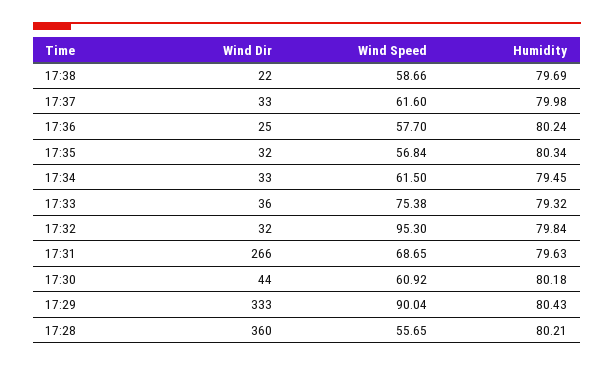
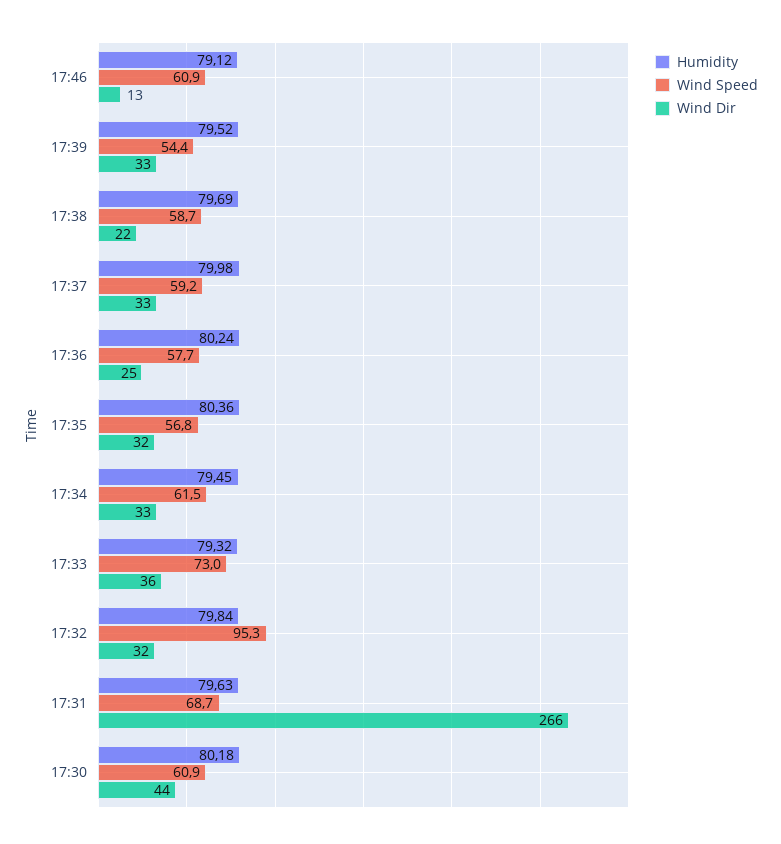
Wind Speed, 17:37: 61.6 -> 59.2
Humidity, 17:35: 80.34 -> 80.36
Wind Speed, 17:33: 75.38 -> 73
Wind Dir, 17:29: 333 -> none
Wind Speed, 17:29: 90.04 -> none
Humidity, 17:29: 80.43 -> none
Wind Dir, 17:28: 360 -> none
Wind Speed, 17:28: 55.65 -> none
Humidity, 17:28: 80.21 -> none
Humidity, 17:46: none -> 79.12
Wind Speed, 17:46: none -> 60.9
Wind Dir, 17:46: none -> 13
Humidity, 17:39: none -> 79.52
Wind Speed, 17:39: none -> 54.4
Wind Dir, 17:39: none -> 33

